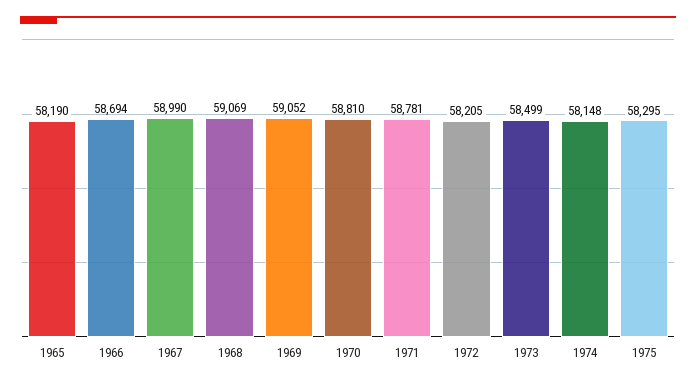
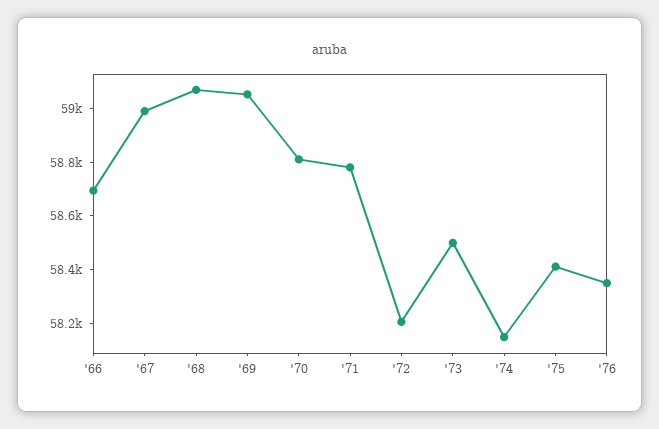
1965: 58190 -> none
1975: 58295 -> 58400
'76: none -> 58350

